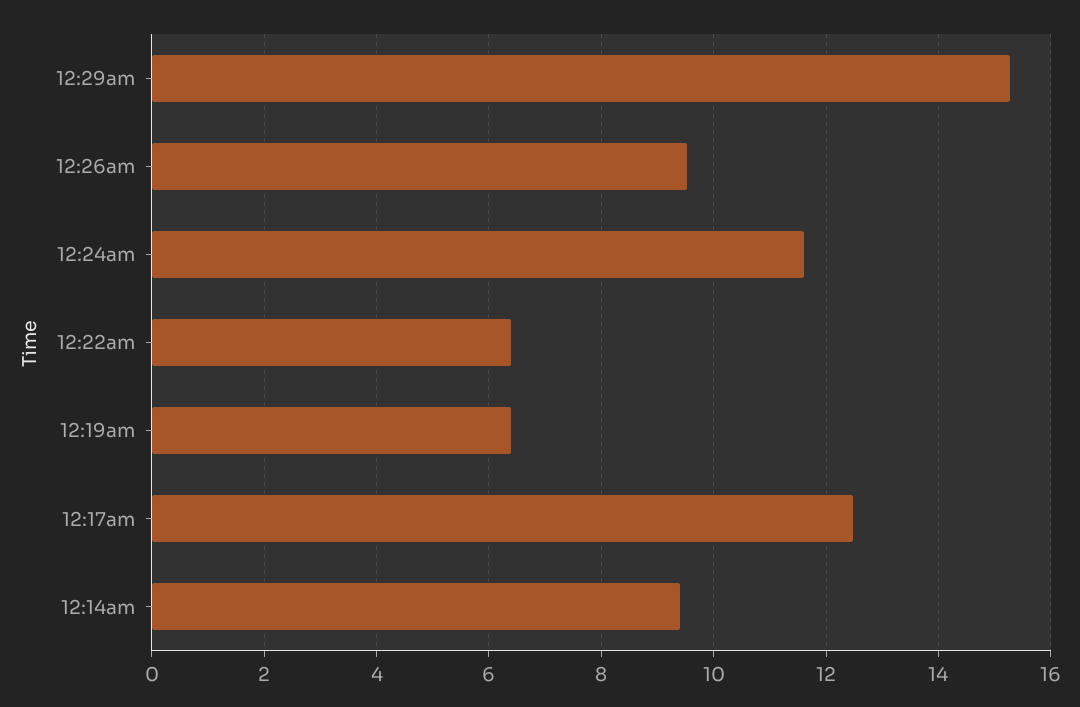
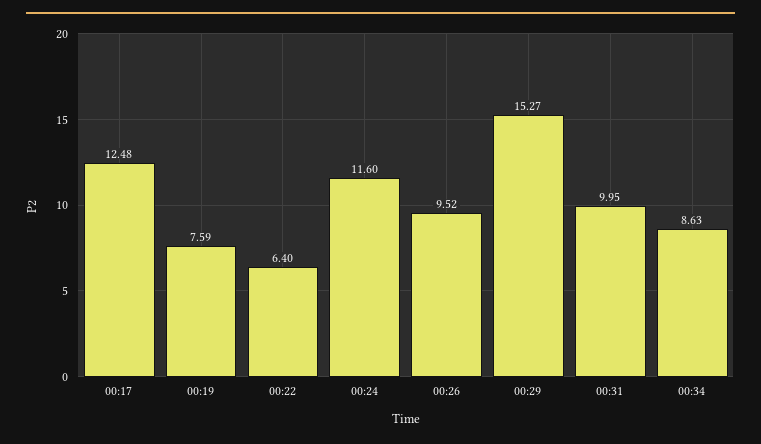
12:19am: 6.4 -> 7.59
12:14am: 9.4 -> none
00:31: none -> 9.95
00:34: none -> 8.63

